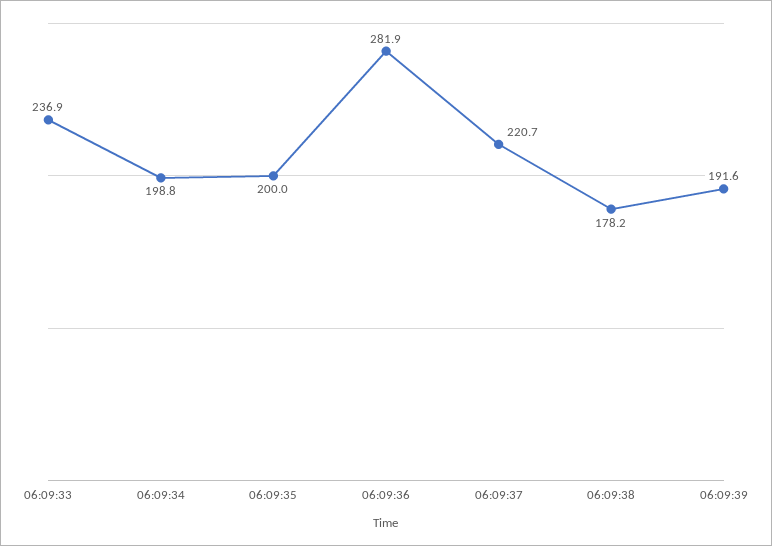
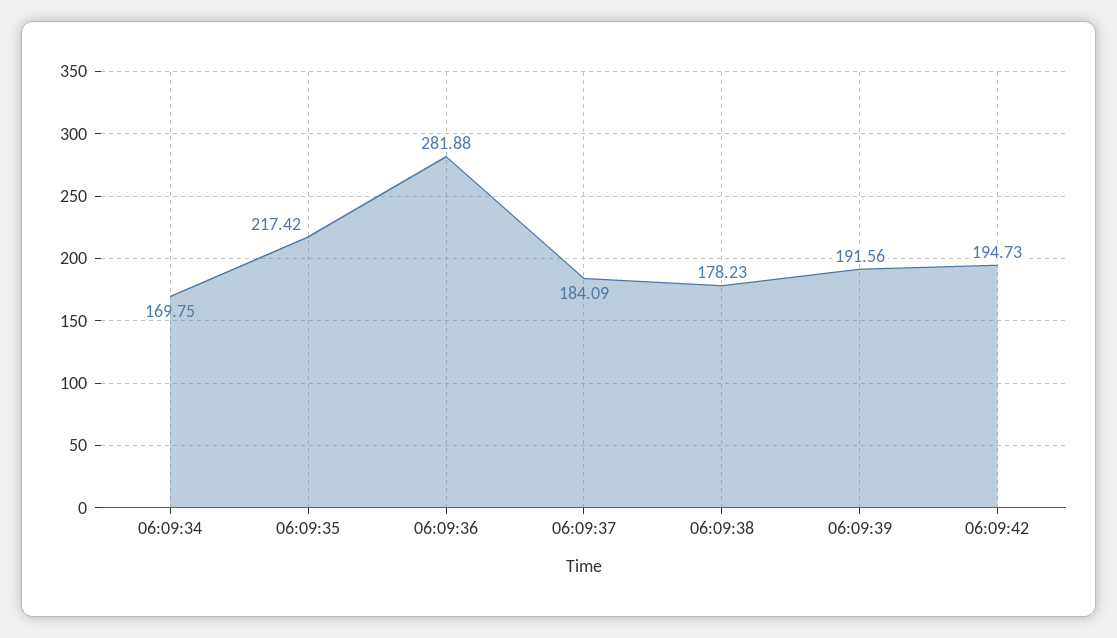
06:09:33: 236.9 -> none
06:09:34: 198.8 -> 169.75
06:09:35: 200 -> 217.42
06:09:37: 220.7 -> 184.09
06:09:42: none -> 194.73

